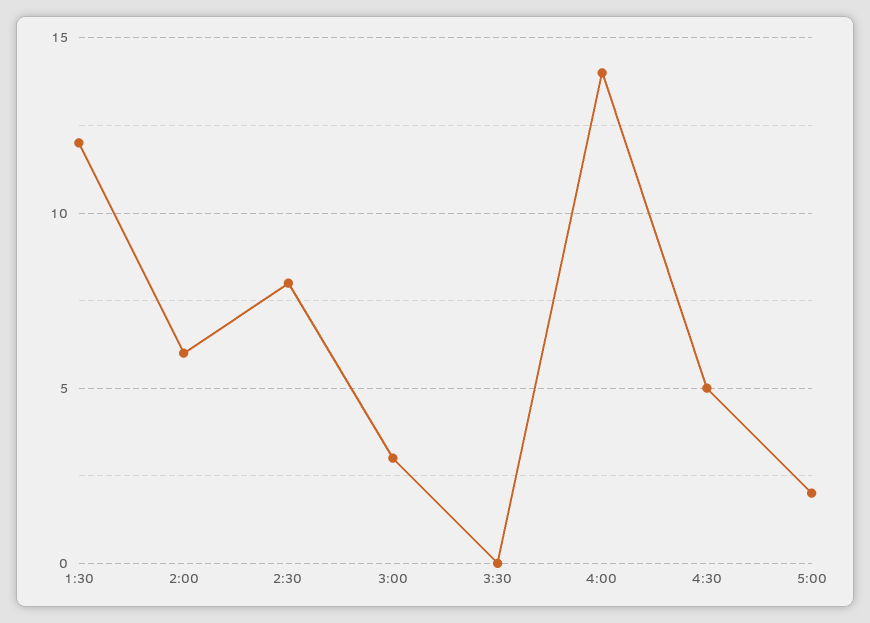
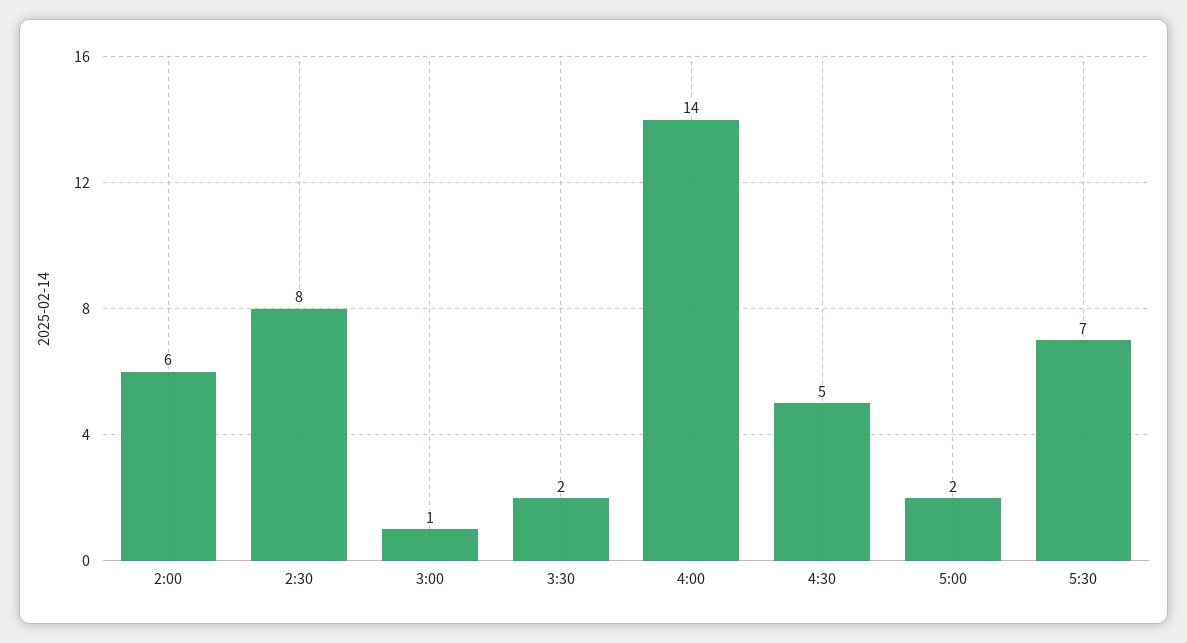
1:30: 12 -> none
3:00: 3 -> 1
3:30: 0 -> 2
5:30: none -> 7

